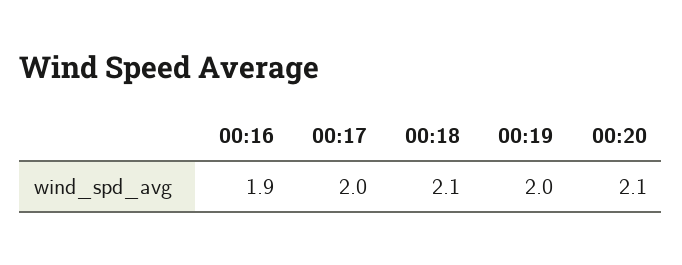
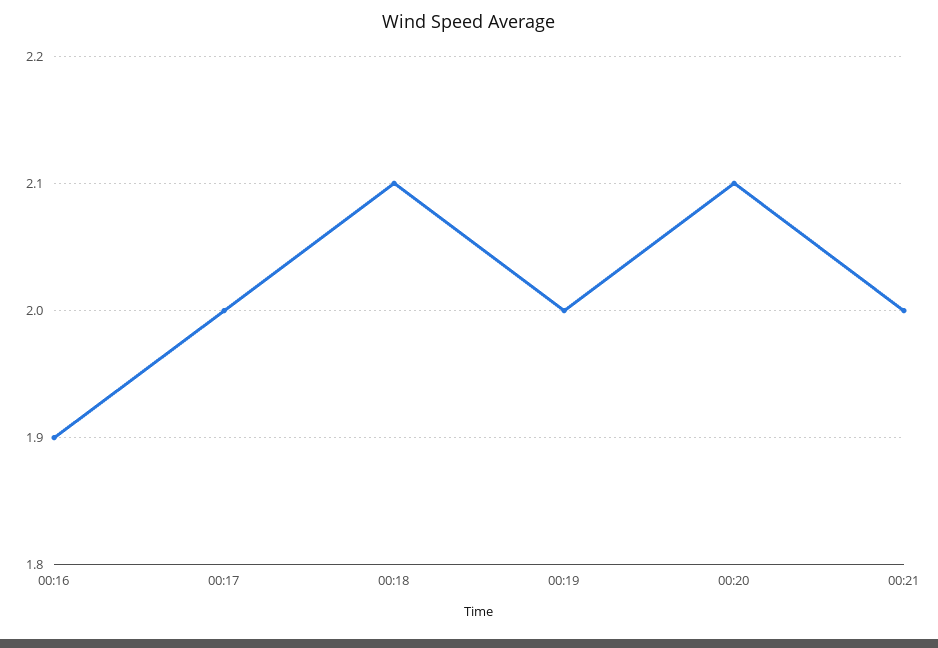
00:21: none -> 2

